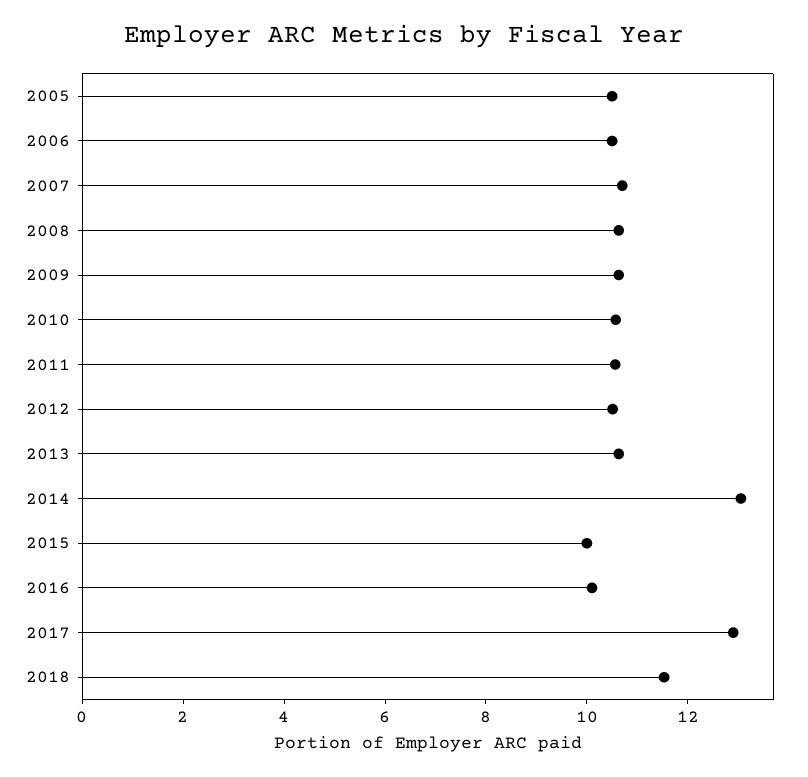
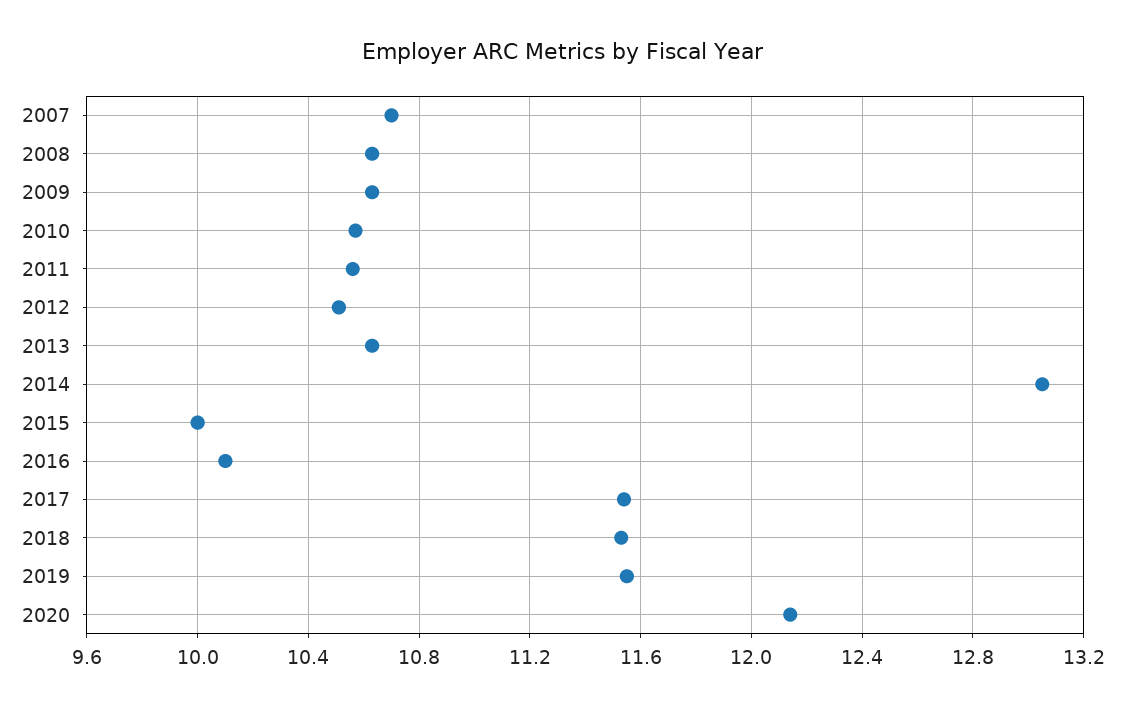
2005: 10.5 -> none
2006: 10.5 -> none
2017: 13 -> 11.55
2019: none -> 11.55
2020: none -> 12.15

